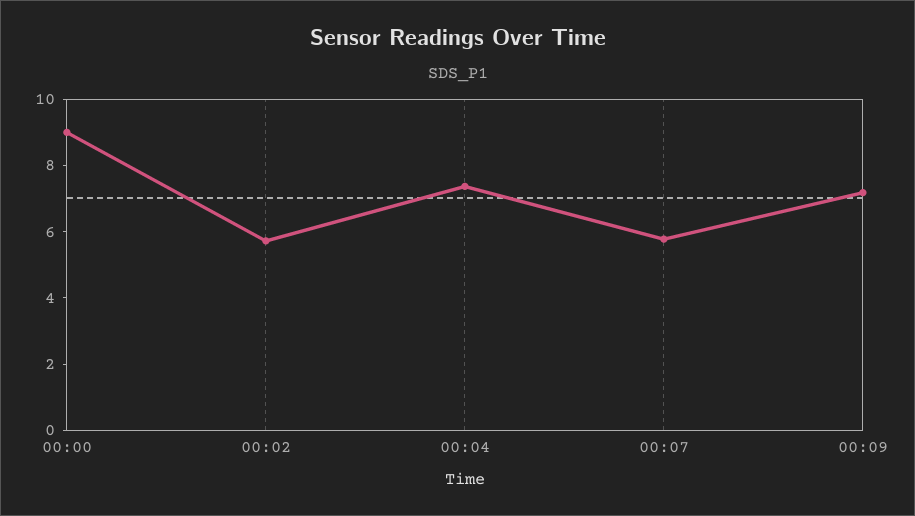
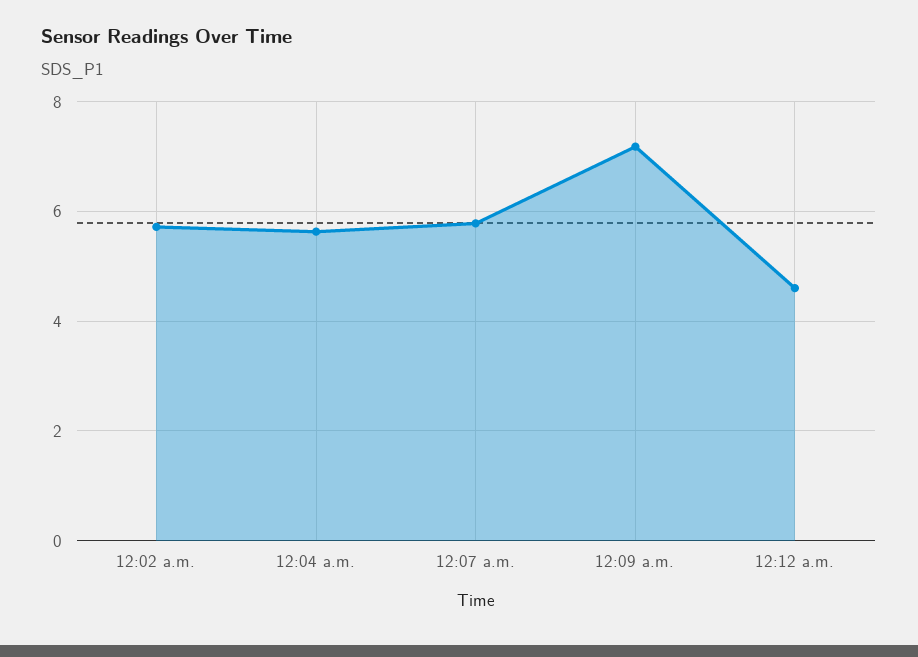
00:00: 9 -> none
00:04: 7.5 -> 5.6
12:12 a.m.: none -> 4.6

